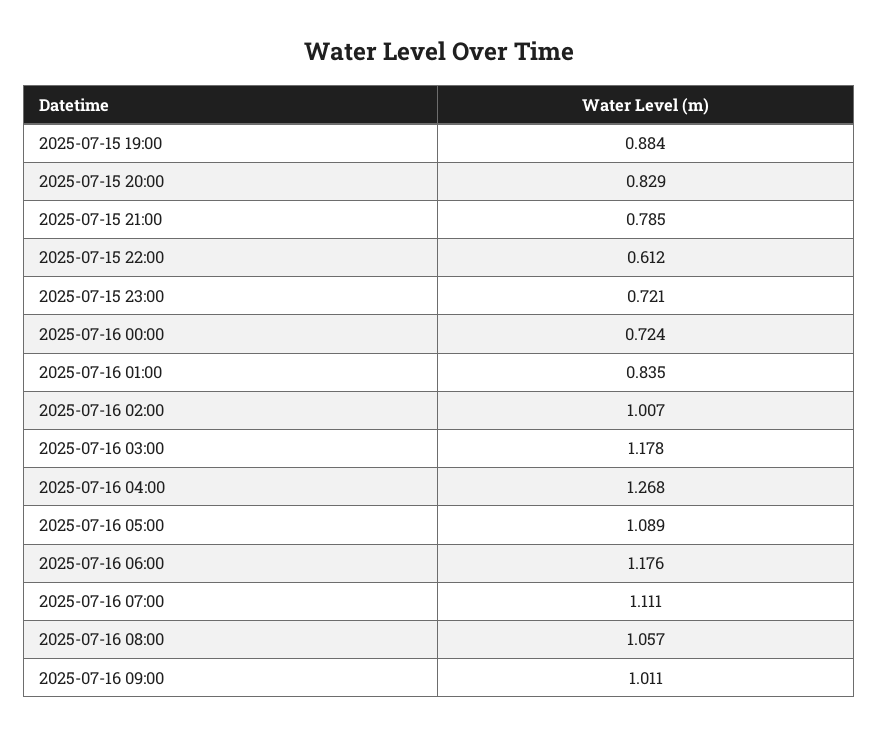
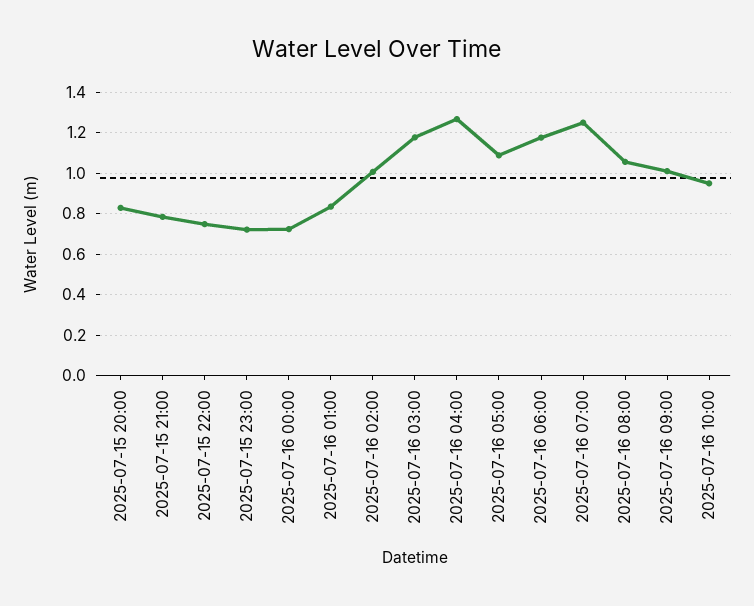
2025-07-15 19:00: 0.884 -> none
2025-07-15 22:00: 0.612 -> 0.75
2025-07-16 07:00: 1.111 -> 1.25
2025-07-16 10:00: none -> 0.95

